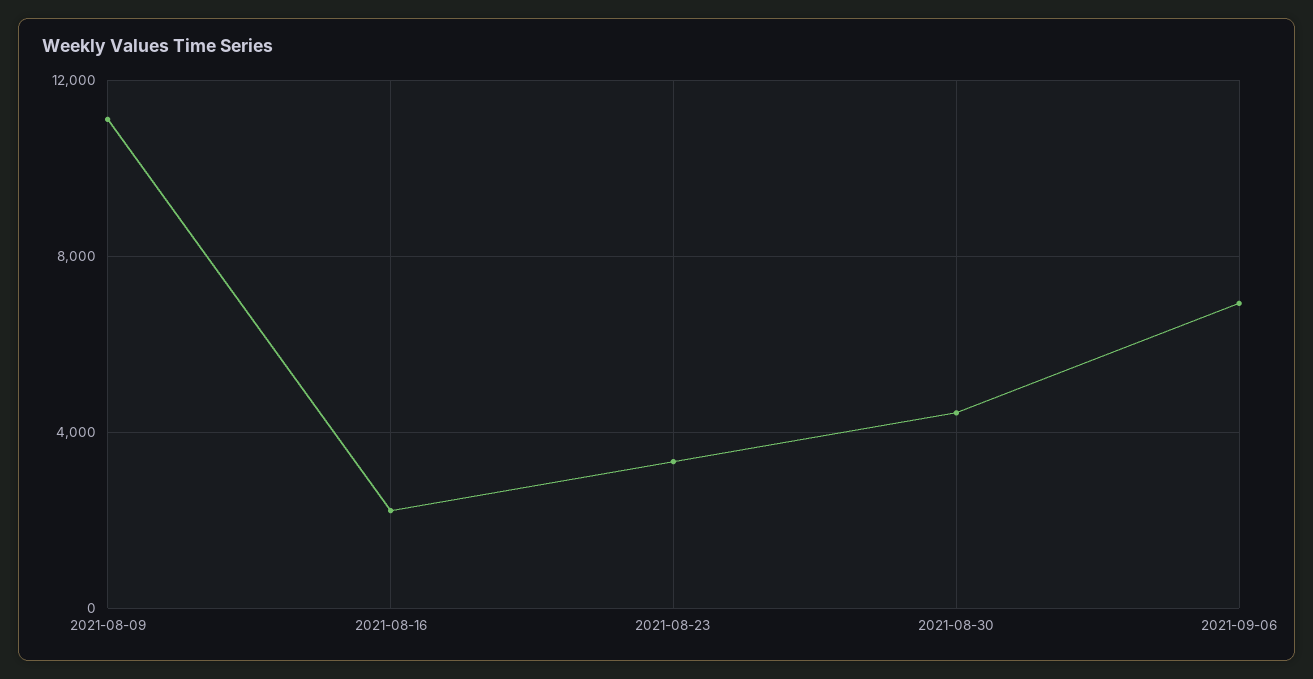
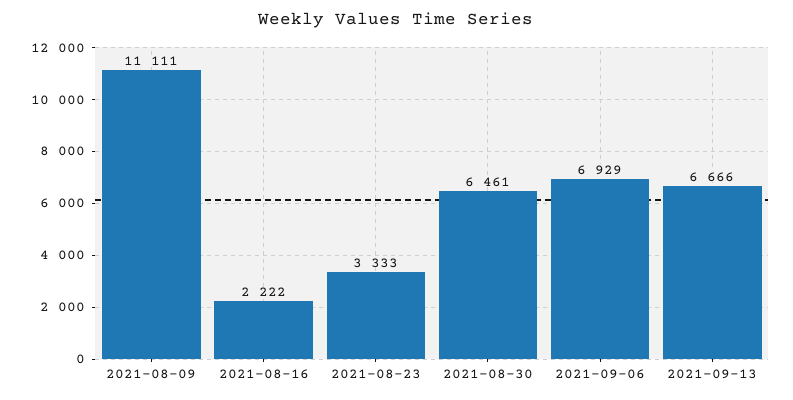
2021-08-30: 4500 -> 6461
2021-09-13: none -> 6666

